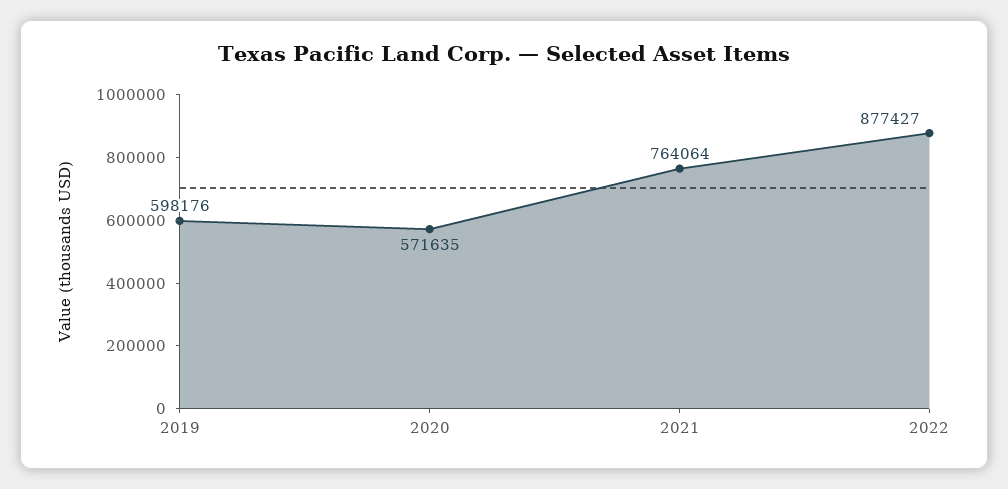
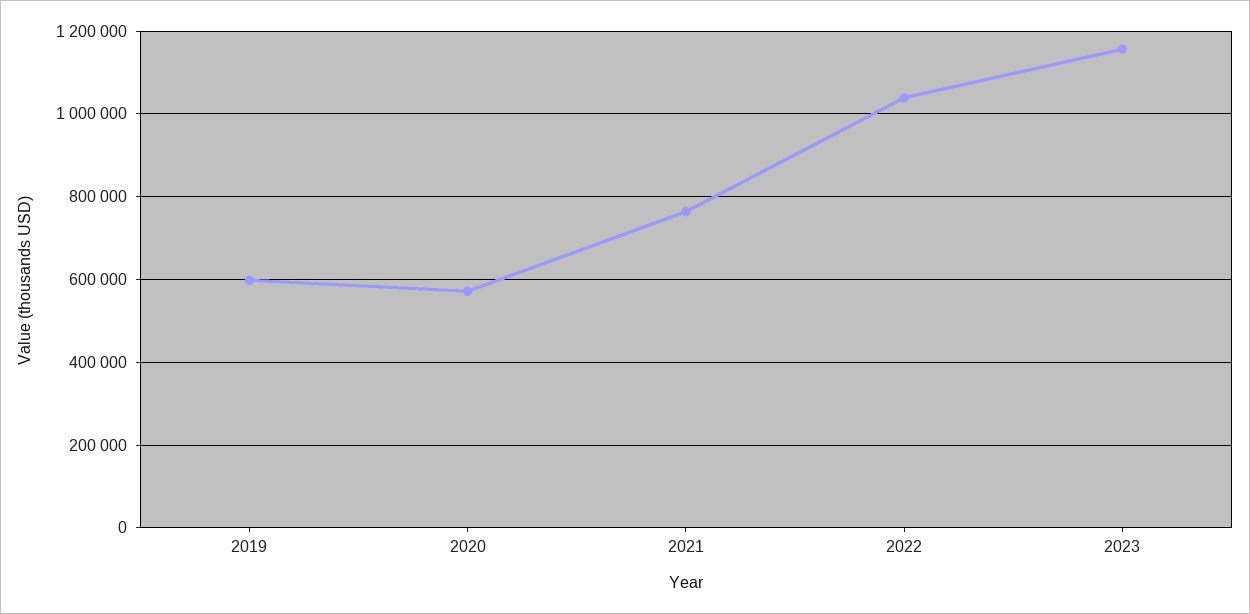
2022: 877427 -> 1040000
2023: none -> 1160000

